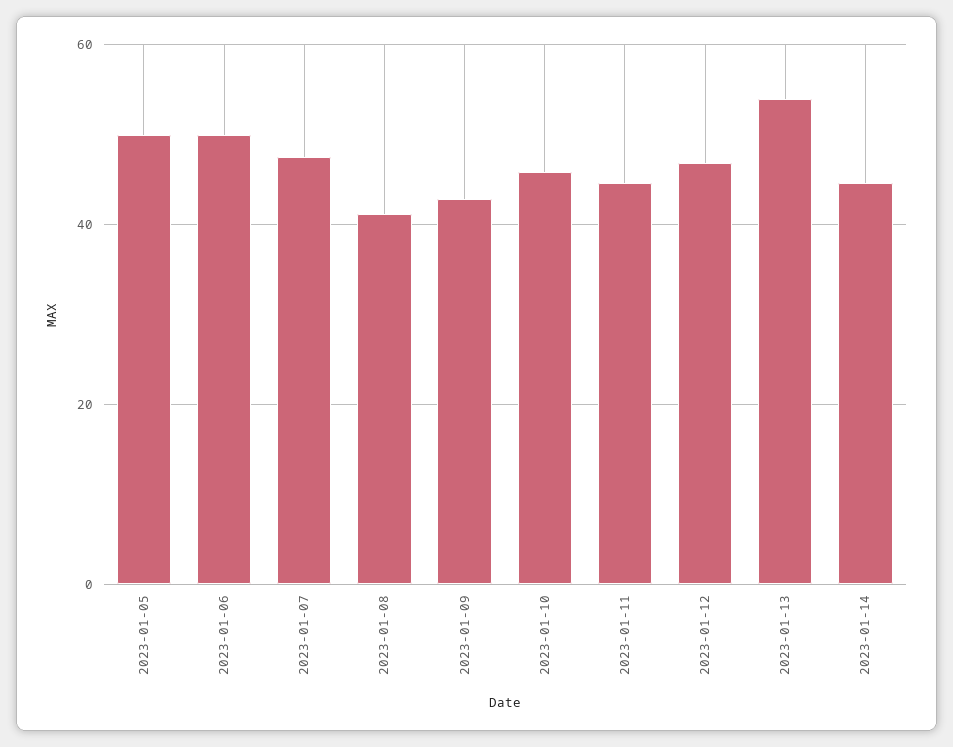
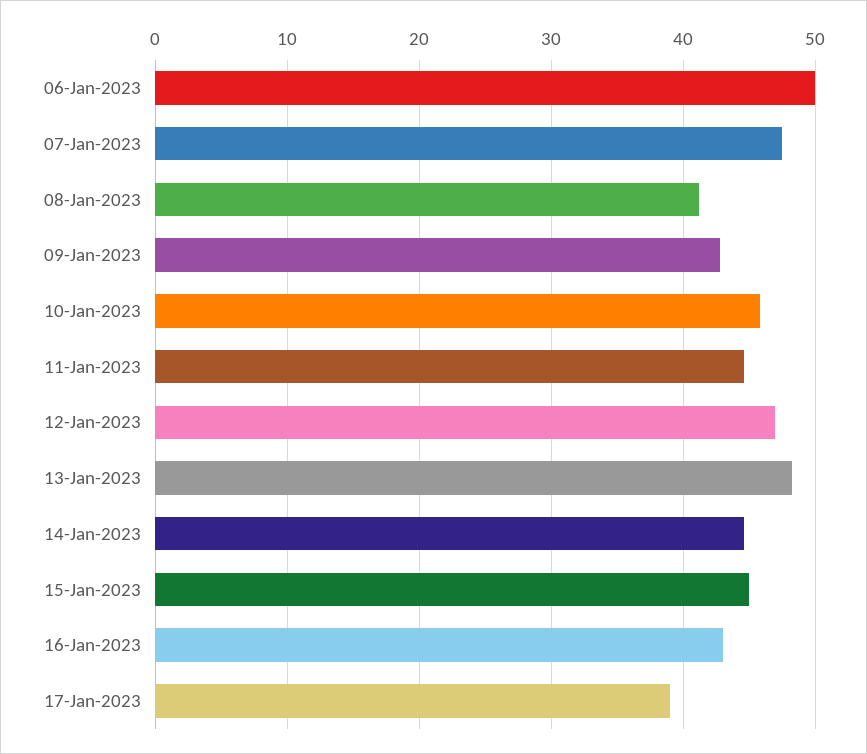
2023-01-05: 50 -> none
2023-01-13: 54 -> 48
15-Jan-2023: none -> 45
16-Jan-2023: none -> 43
17-Jan-2023: none -> 39

